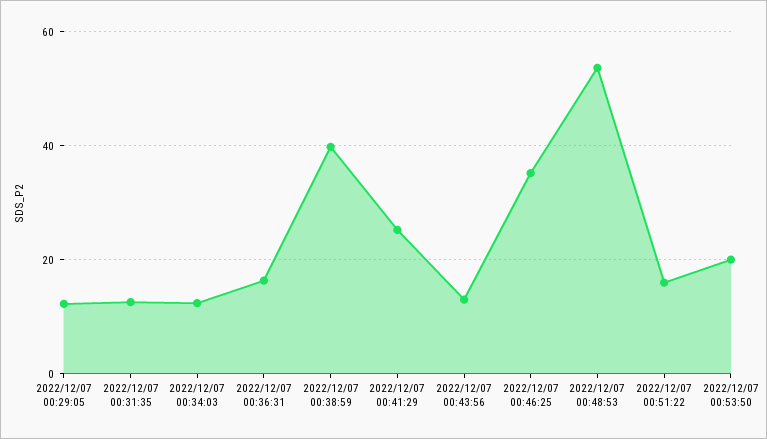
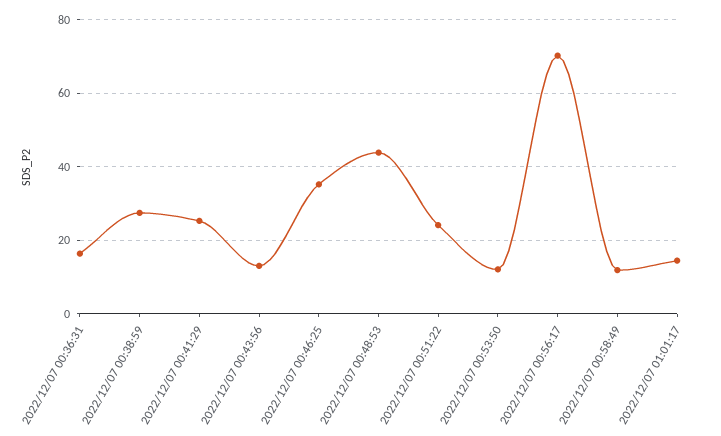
2022/12/07 00:29:05: 12 -> none
2022/12/07 00:31:35: 12 -> none
2022/12/07 00:34:03: 12 -> none
2022/12/07 00:38:59: 40 -> 28
2022/12/07 00:48:53: 54 -> 44
2022/12/07 00:51:22: 16 -> 24
2022/12/07 00:53:50: 20 -> 12
2022/12/07 00:56:17: none -> 70
2022/12/07 00:58:49: none -> 12
2022/12/07 01:01:17: none -> 14

